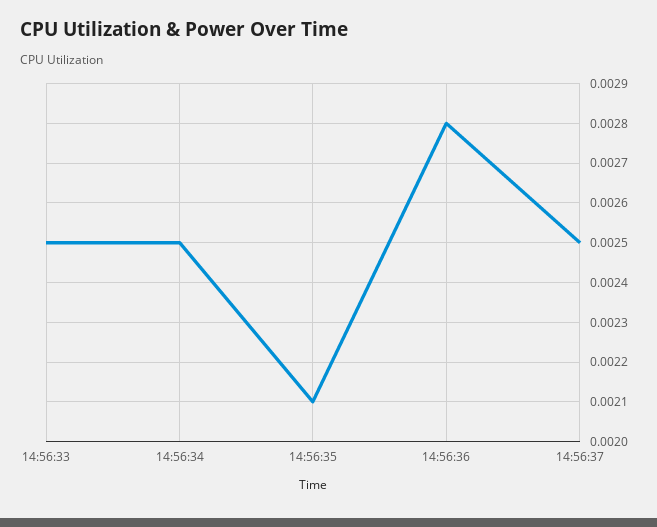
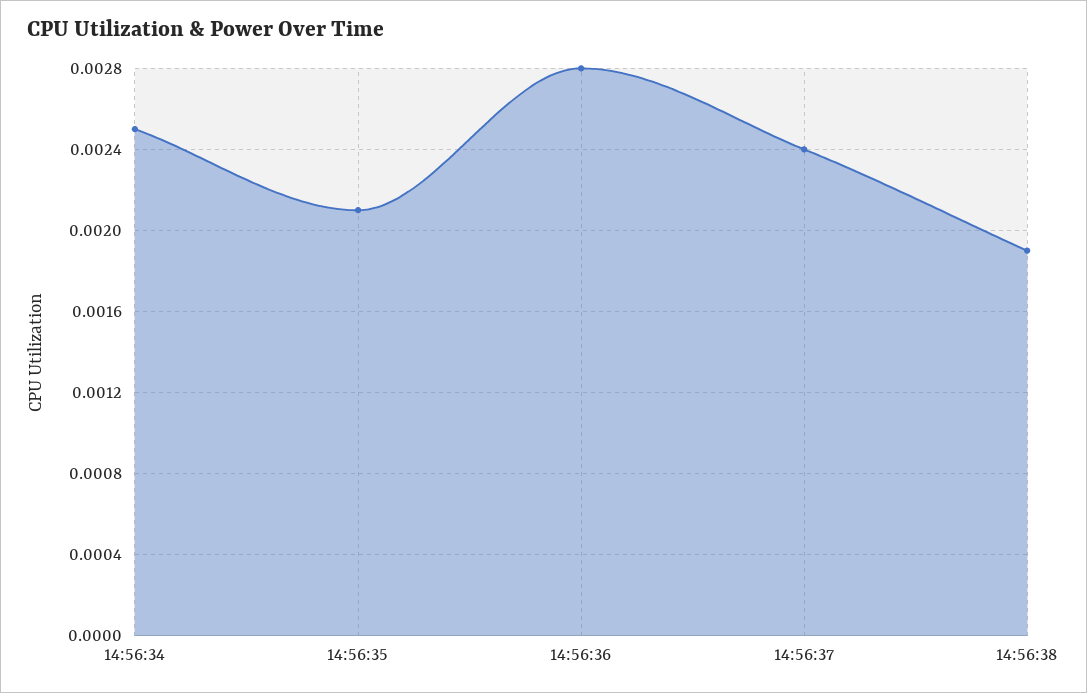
14:56:33: 0.0025 -> none
14:56:37: 0.0025 -> 0.0024
14:56:38: none -> 0.0019

